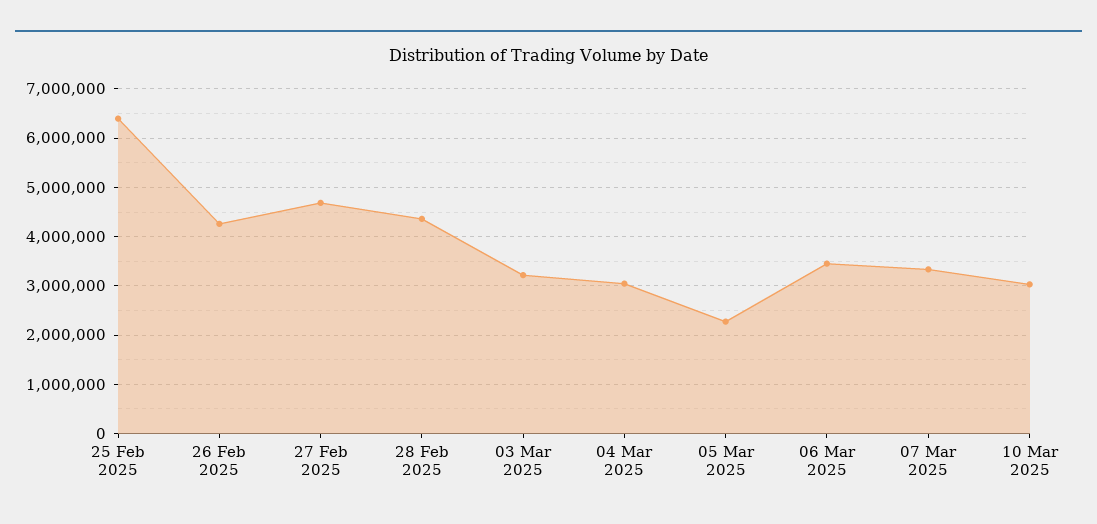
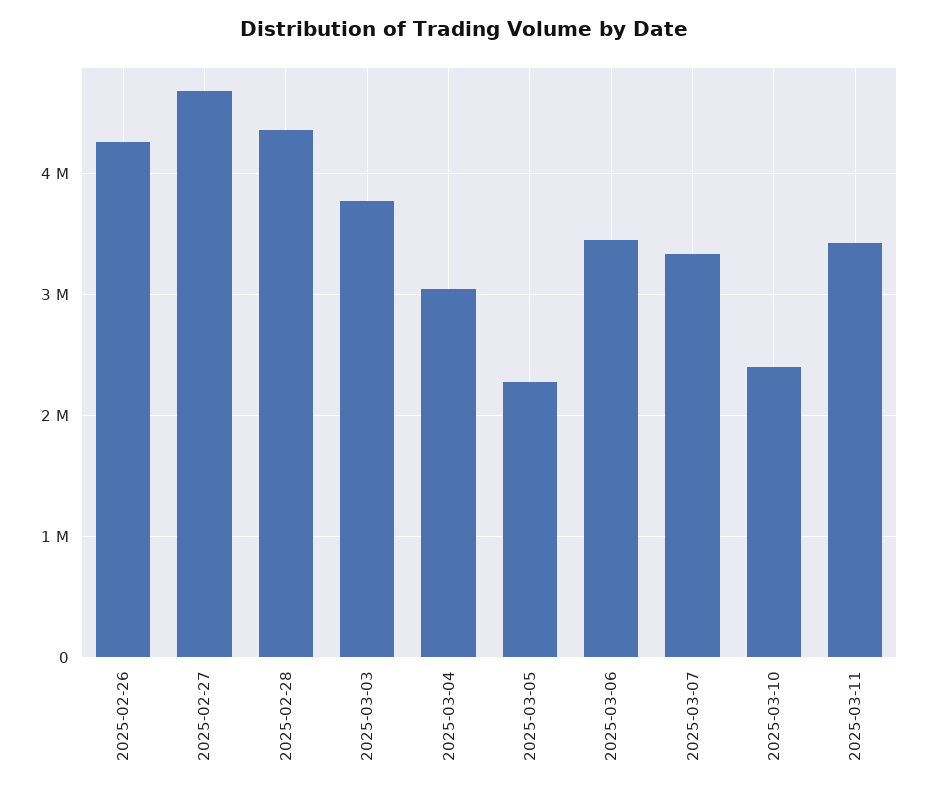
25 Feb 2025: 6400000 -> none
03 Mar 2025: 3200000 -> 3800000
10 Mar 2025: 3000000 -> 2400000
2025-03-11: none -> 3400000

